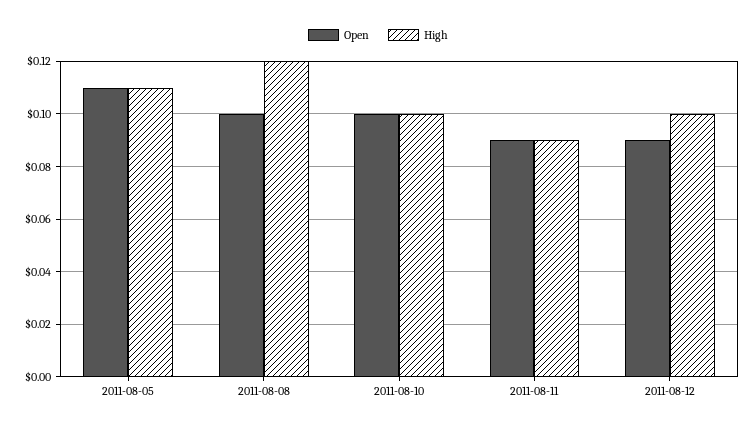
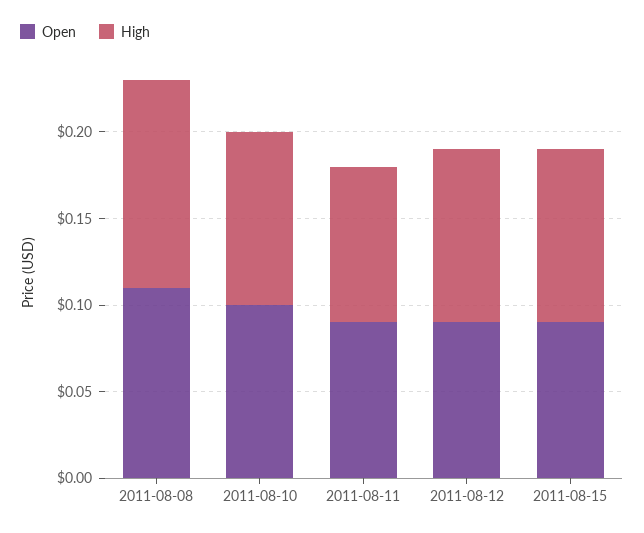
Open, 2011-08-05: 0.11 -> none
High, 2011-08-05: 0.11 -> none
Open, 2011-08-08: 0.1 -> 0.11
Open, 2011-08-15: none -> 0.09
High, 2011-08-15: none -> 0.1

